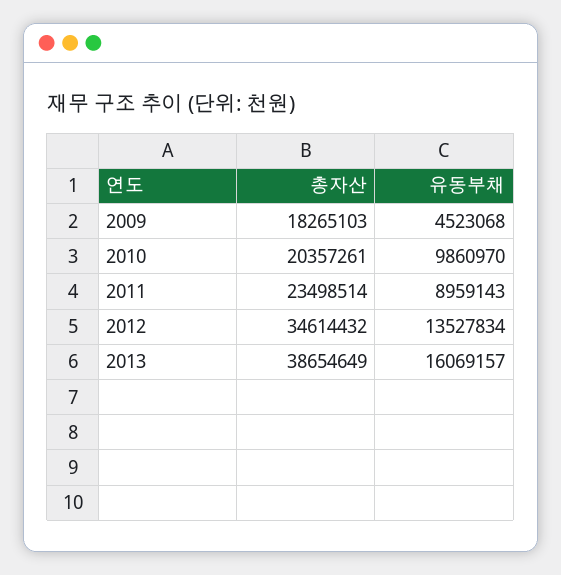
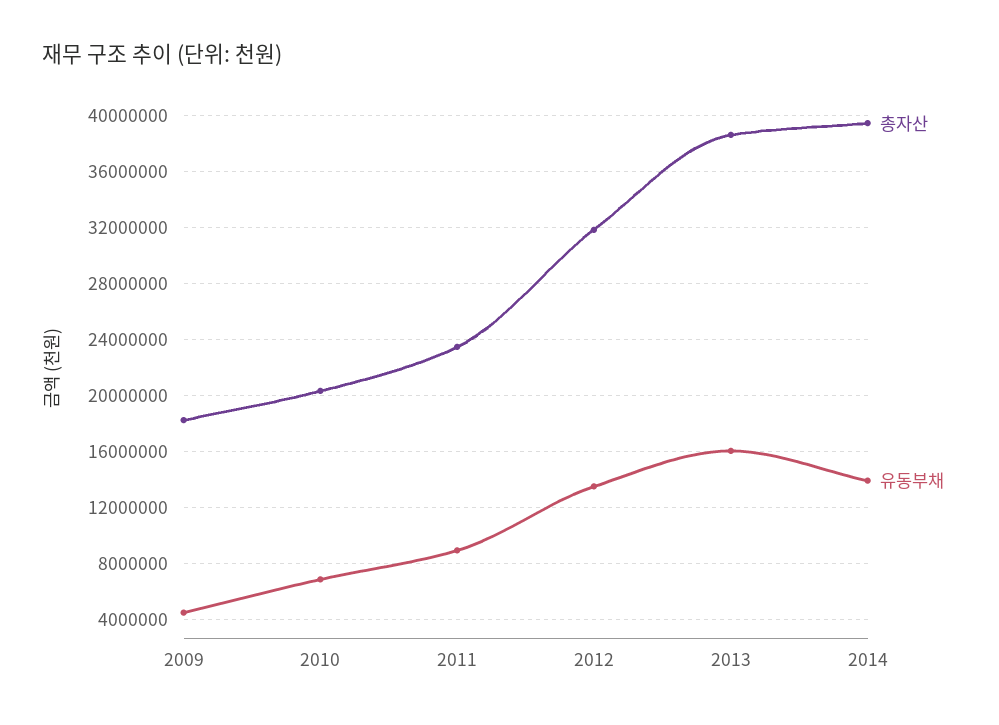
유동부채, 2010: 9860970 -> 7000000
총자산, 2012: 34614432 -> 32000000
총자산, 2014: none -> 39500000
유동부채, 2014: none -> 14000000

